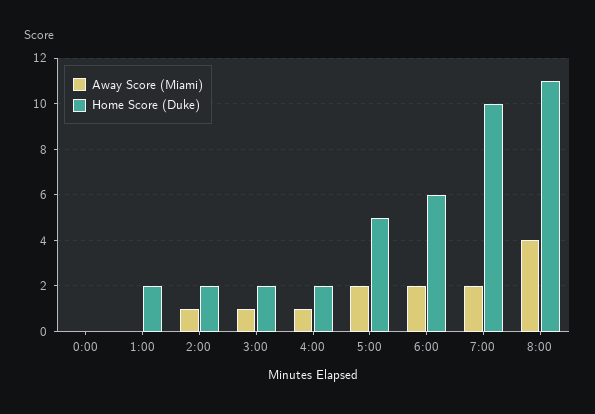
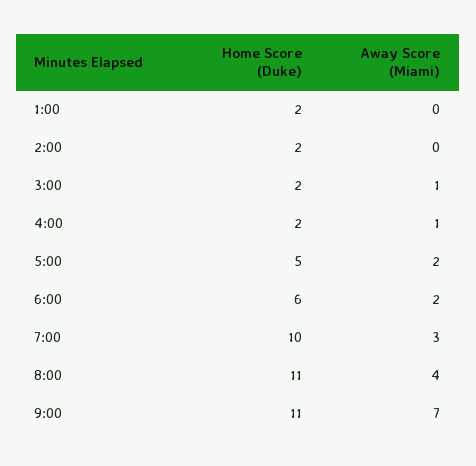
Away Score (Miami), 0:00: 0 -> none
Home Score (Duke), 0:00: 0 -> none
Away Score (Miami), 2:00: 1 -> 0
Away Score (Miami), 7:00: 2 -> 3
Home Score (Duke), 9:00: none -> 11
Away Score (Miami), 9:00: none -> 7

